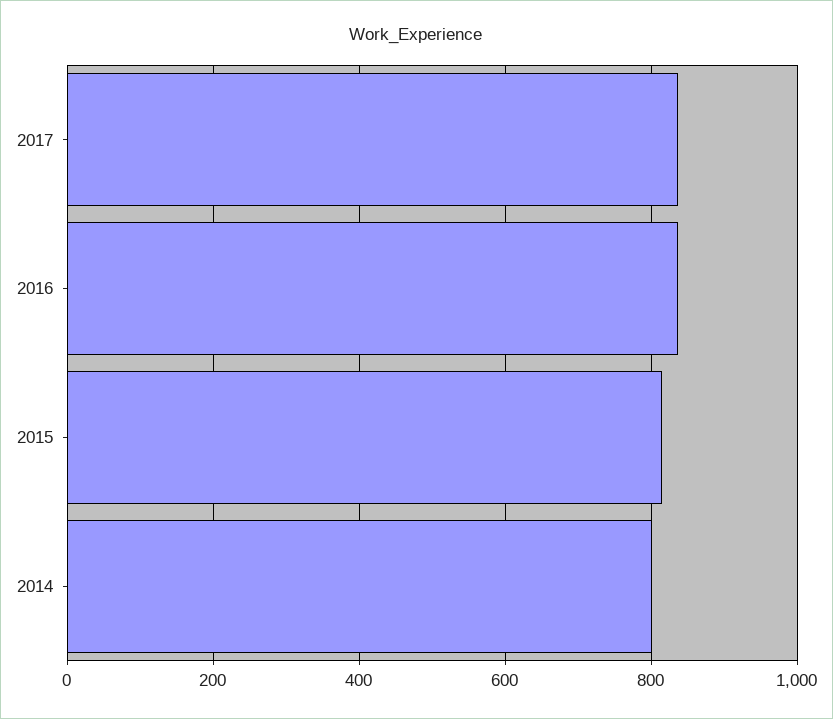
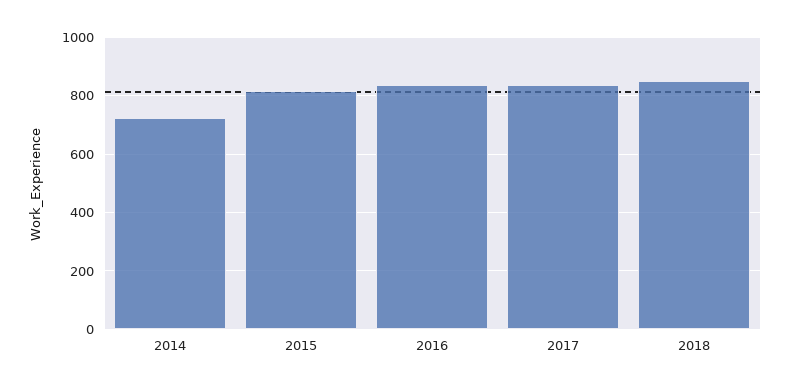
2014: 800 -> 725
2018: none -> 850

